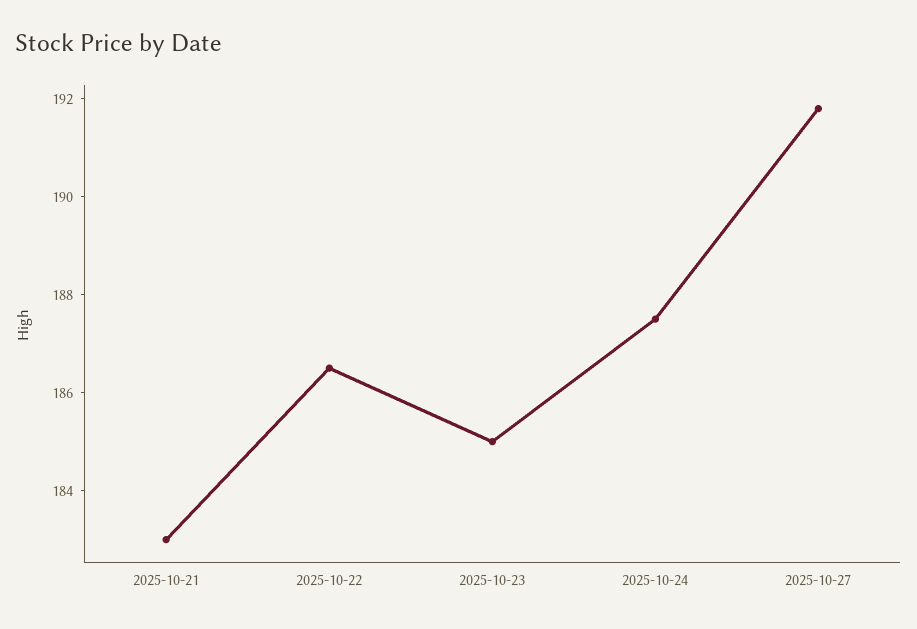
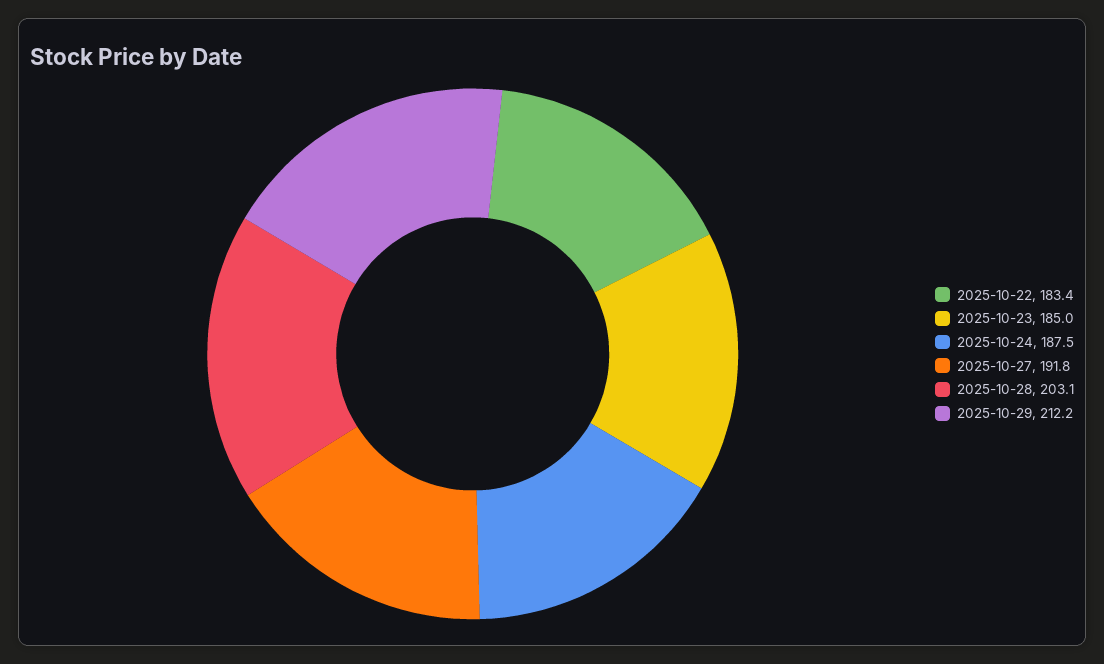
2025-10-21: 183 -> none
2025-10-22: 186.5 -> 183.4
2025-10-28: none -> 203.1
2025-10-29: none -> 212.2

